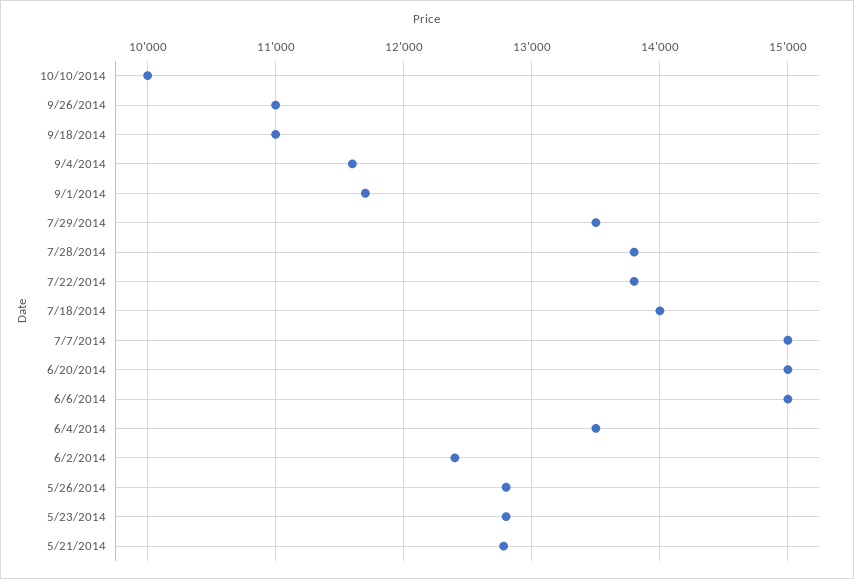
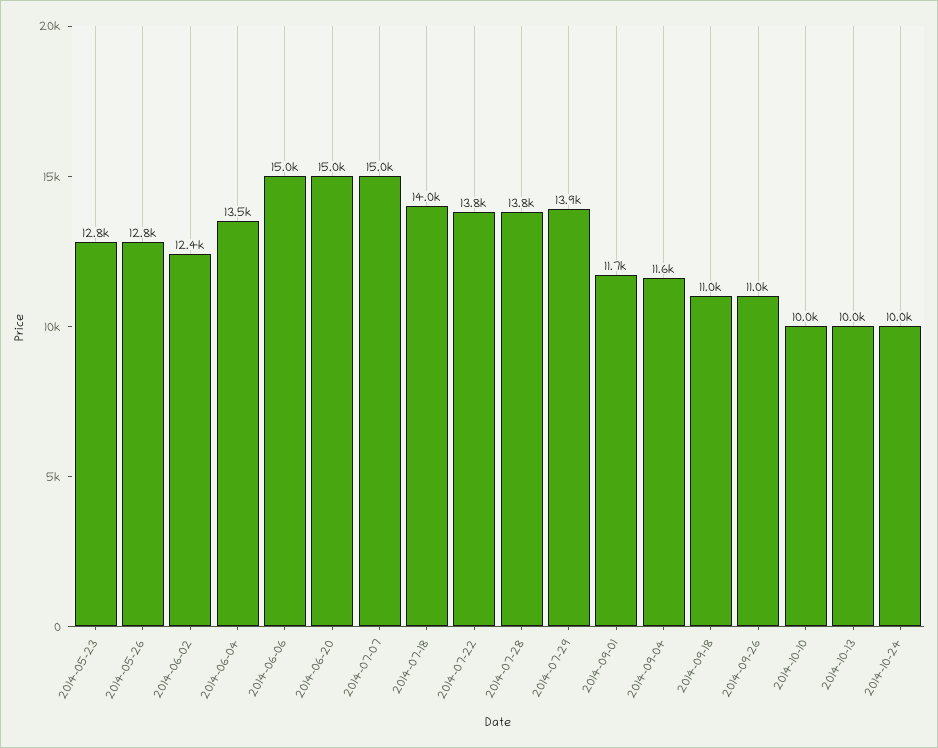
7/29/2014: 13500 -> 13900
5/21/2014: 12800 -> none
2014-10-13: none -> 10000
2014-10-24: none -> 10000

